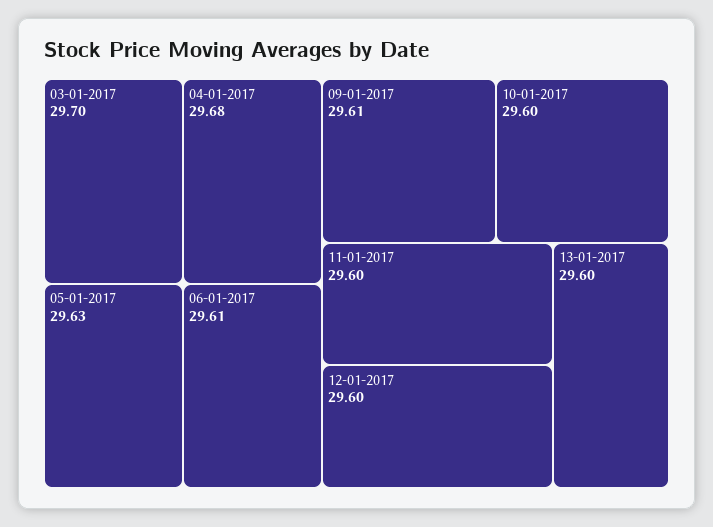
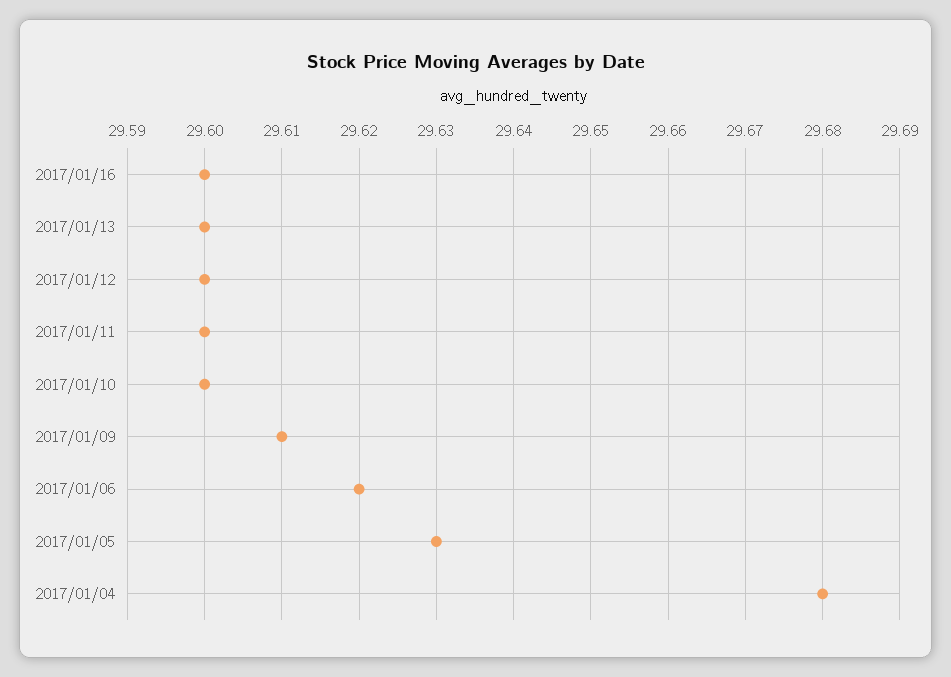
03-01-2017: 29.7 -> none
06-01-2017: 29.61 -> 29.62
2017/01/16: none -> 29.6

